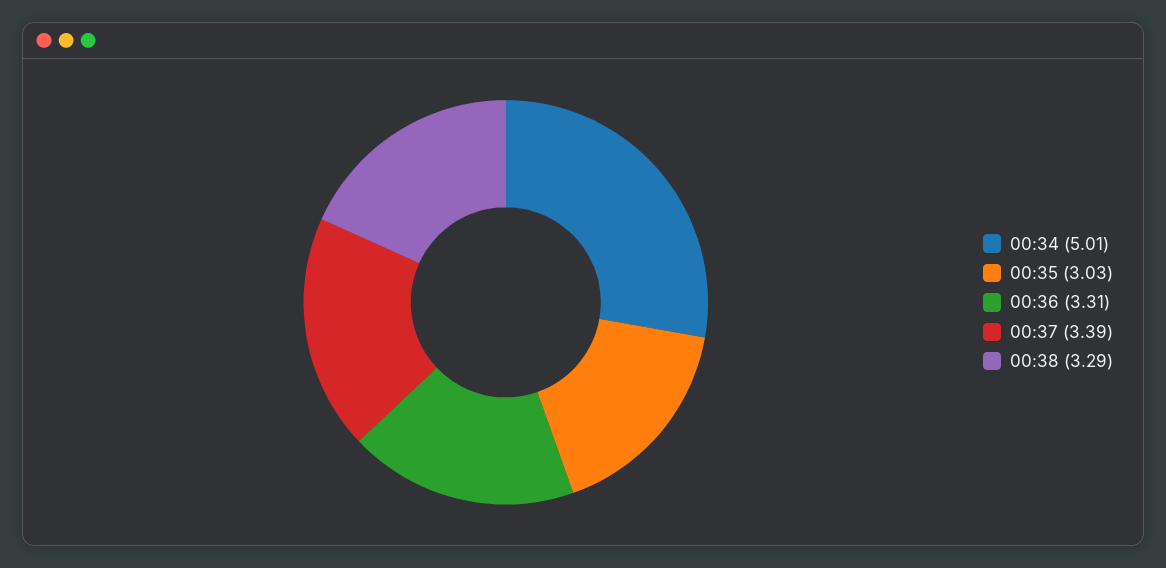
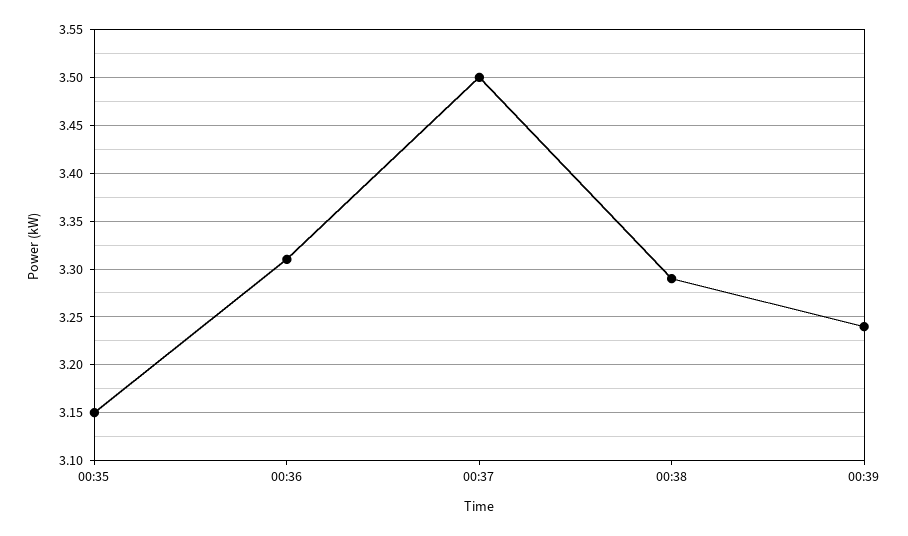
00:34: 5.01 -> none
00:35: 3.03 -> 3.15
00:37: 3.39 -> 3.5
00:39: none -> 3.24

